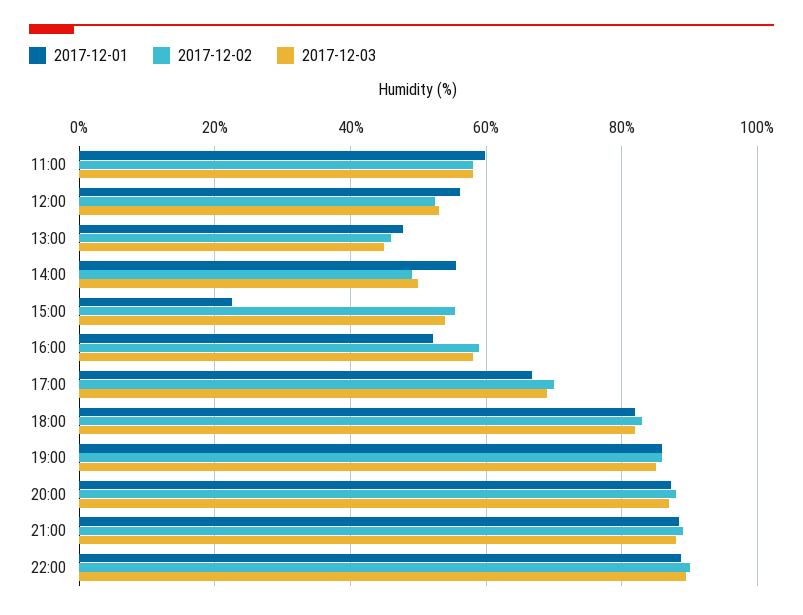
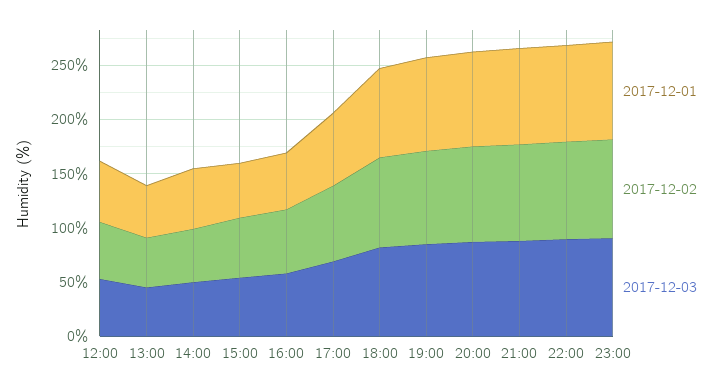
2017-12-01, 11:00: 60 -> none
2017-12-02, 11:00: 58 -> none
2017-12-03, 11:00: 58 -> none
2017-12-01, 15:00: 22 -> 50
2017-12-01, 23:00: none -> 90
2017-12-02, 23:00: none -> 90
2017-12-03, 23:00: none -> 90

